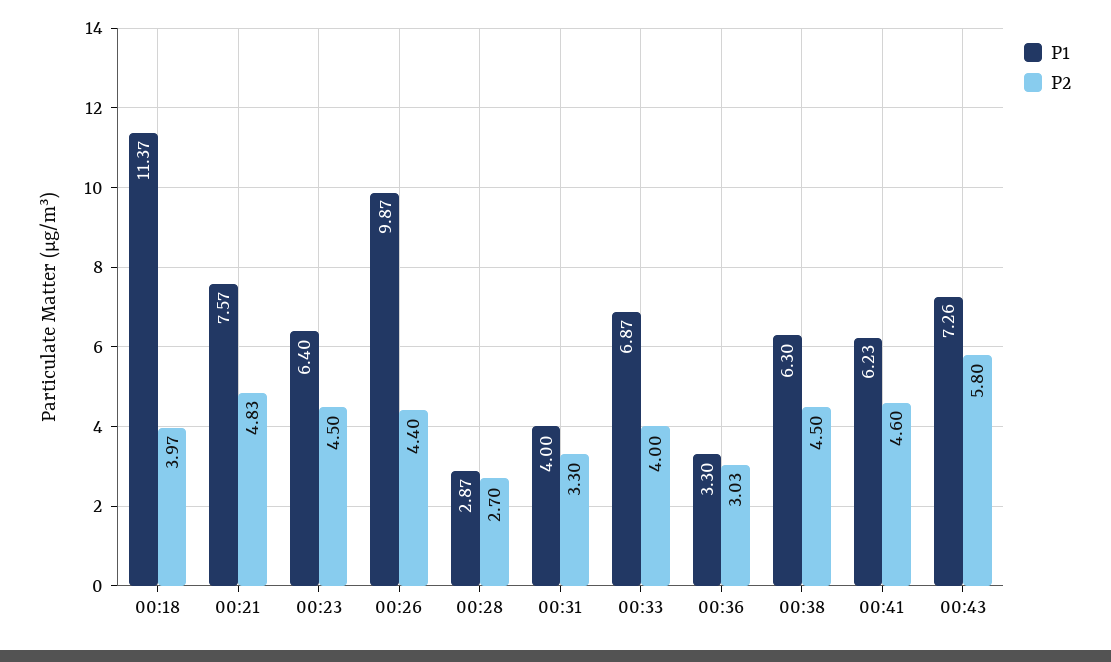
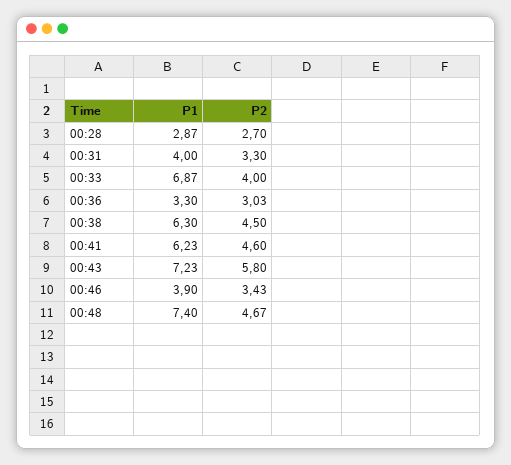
P1, 00:18: 11.37 -> none
P2, 00:18: 3.97 -> none
P1, 00:21: 7.57 -> none
P2, 00:21: 4.83 -> none
P1, 00:23: 6.4 -> none
P2, 00:23: 4.5 -> none
P1, 00:26: 9.87 -> none
P2, 00:26: 4.4 -> none
P1, 00:43: 7.26 -> 7.23
P1, 00:46: none -> 3.9
P2, 00:46: none -> 3.43
P1, 00:48: none -> 7.4
P2, 00:48: none -> 4.67

